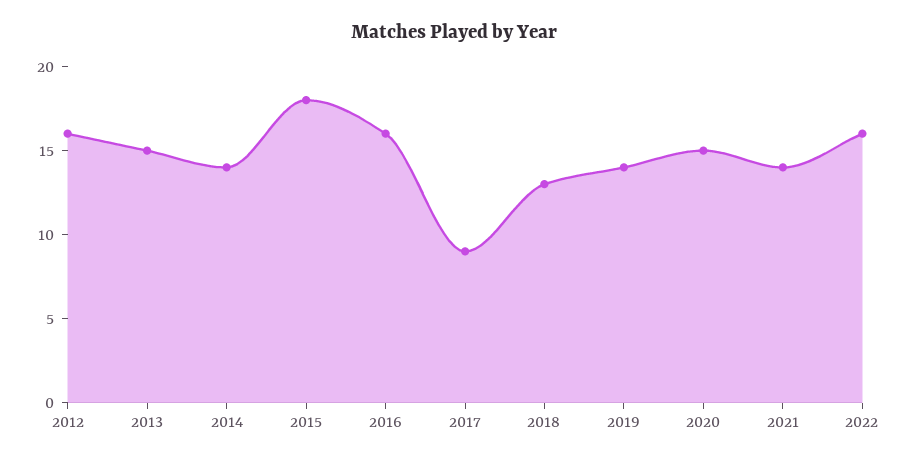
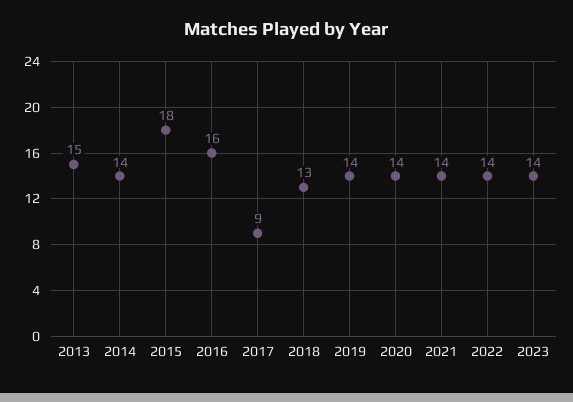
2012: 16 -> none
2020: 15 -> 14
2022: 16 -> 14
2023: none -> 14

